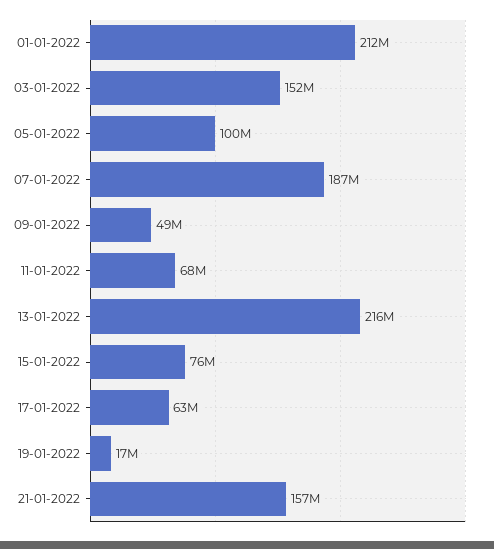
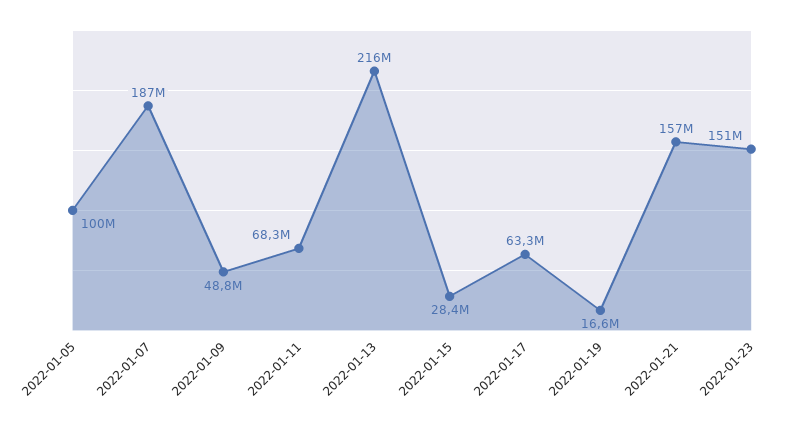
01-01-2022: 212000000 -> none
03-01-2022: 152000000 -> none
15-01-2022: 76000000 -> 28400000
2022-01-23: none -> 151000000

